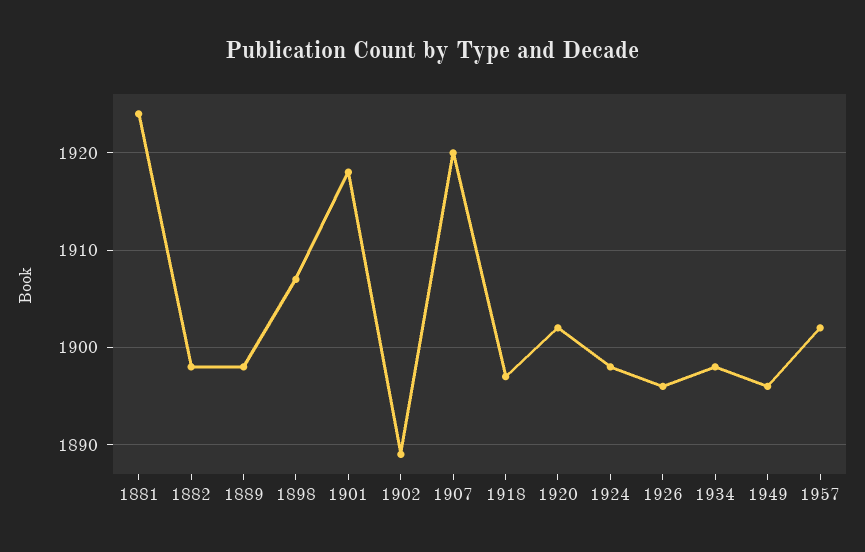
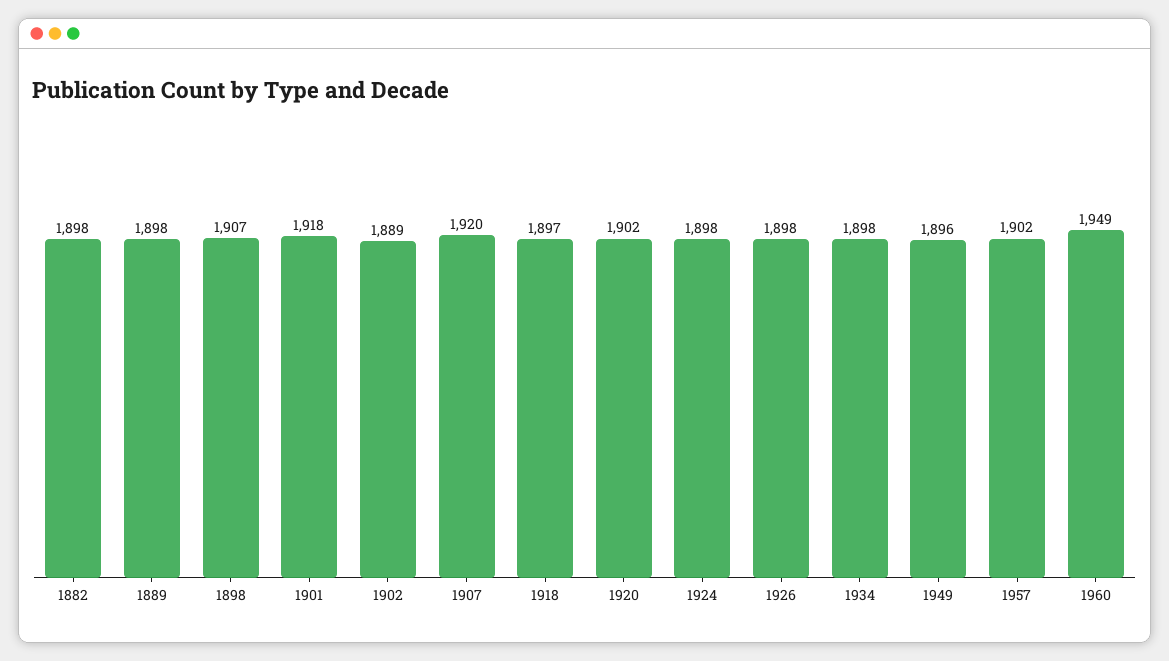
1881: 1924 -> none
1926: 1896 -> 1898
1960: none -> 1949

